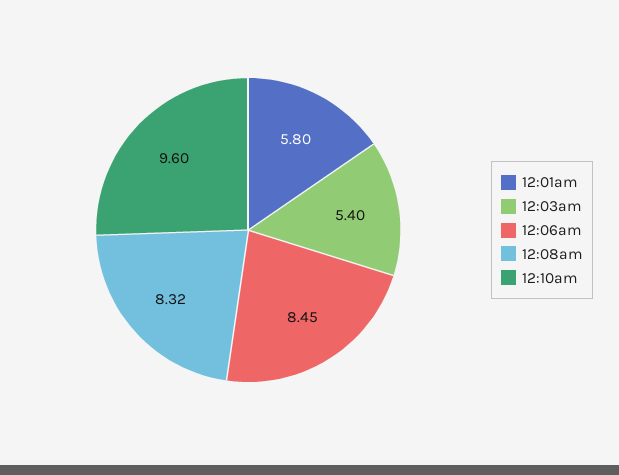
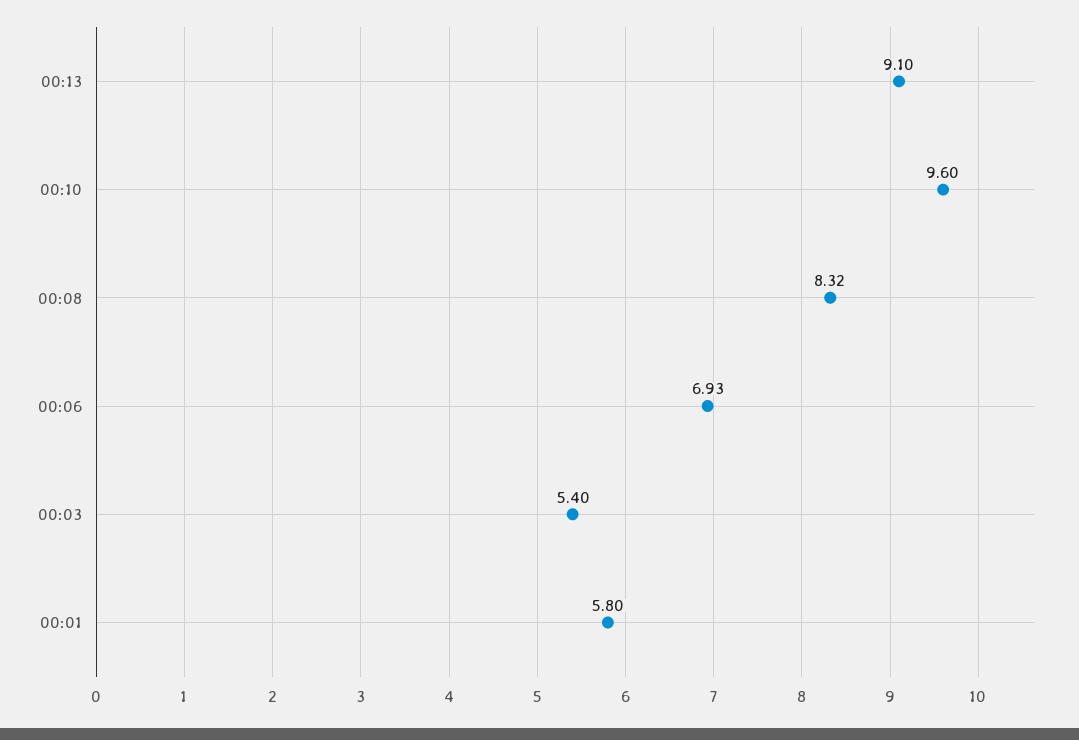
12:06am: 8.45 -> 6.93
00:13: none -> 9.1

